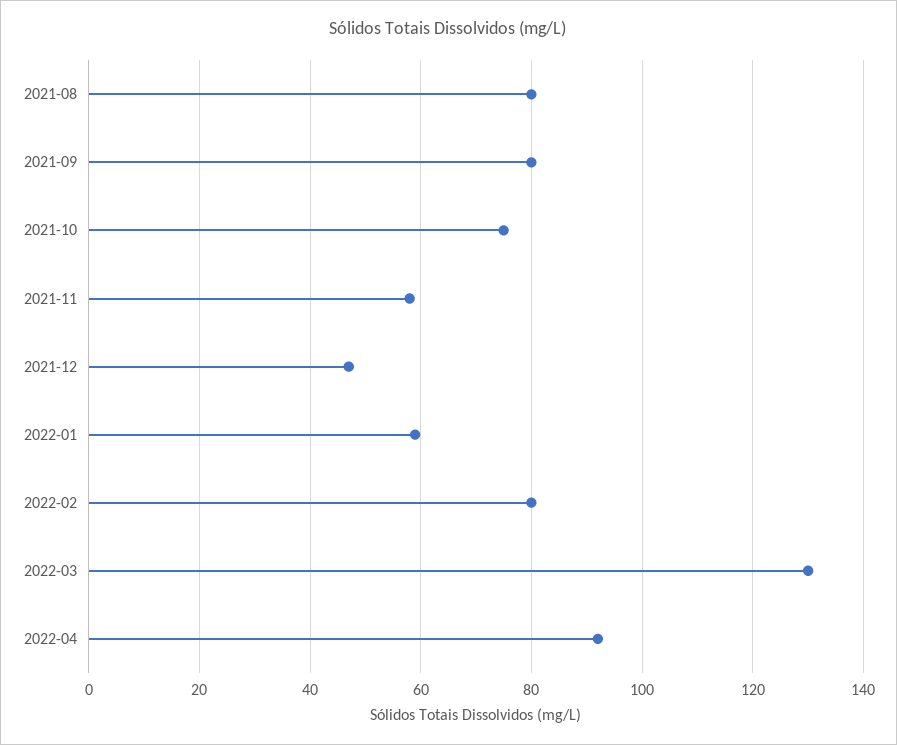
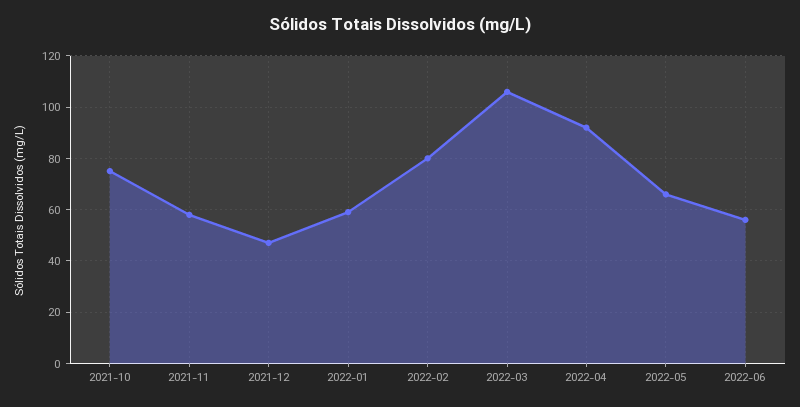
2021-08: 80 -> none
2021-09: 80 -> none
2022-03: 130 -> 105
2022-05: none -> 65
2022-06: none -> 55

